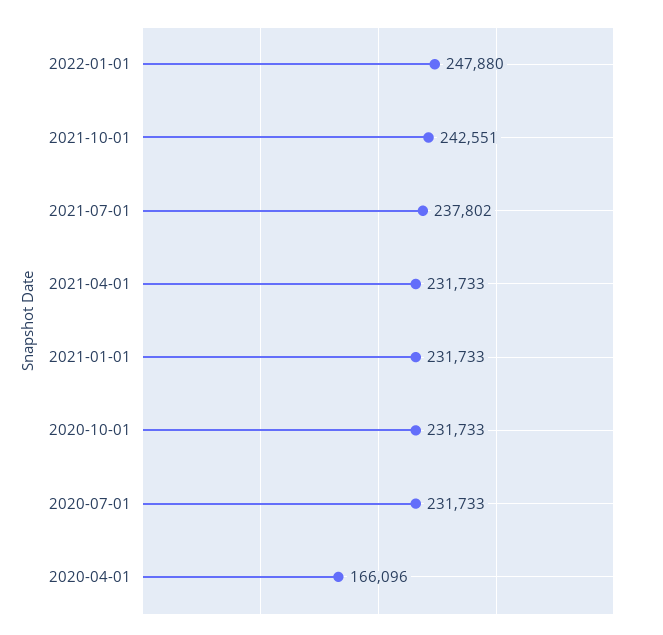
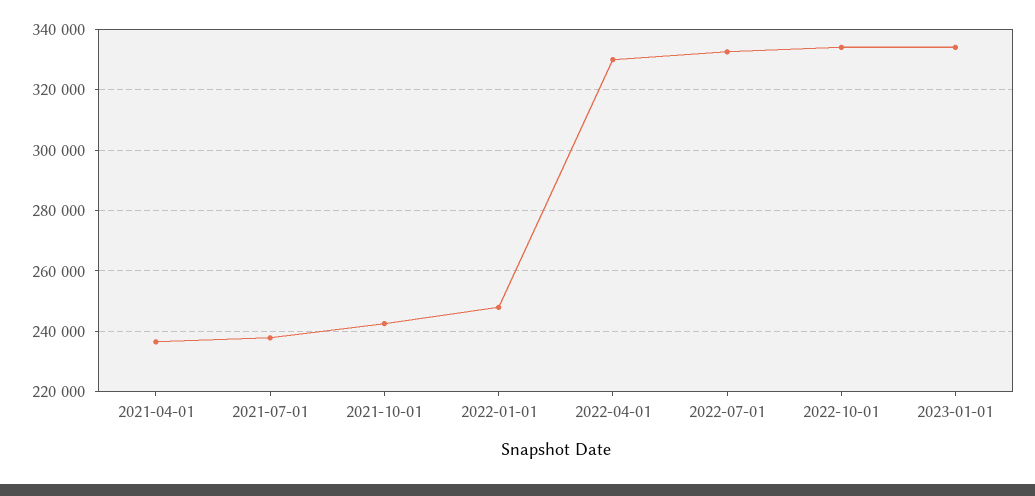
2021-04-01: 231733 -> 236000
2021-01-01: 231733 -> none
2020-10-01: 231733 -> none
2020-07-01: 231733 -> none
2020-04-01: 166096 -> none
2022-04-01: none -> 330000
2022-07-01: none -> 332000
2022-10-01: none -> 334000
2023-01-01: none -> 334000

